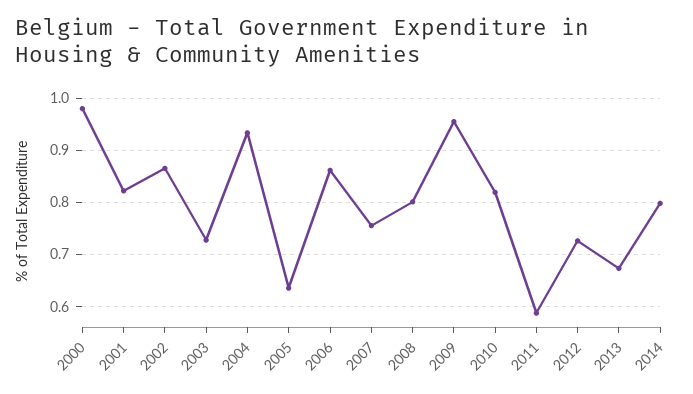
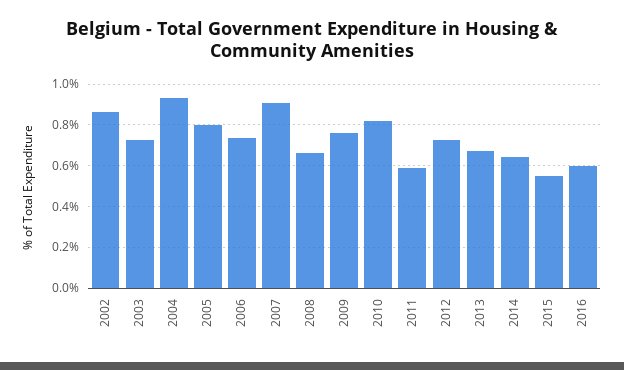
2000: 0.98 -> none
2001: 0.82 -> none
2005: 0.64 -> 0.8
2006: 0.86 -> 0.75
2007: 0.76 -> 0.9
2008: 0.8 -> 0.65
2009: 0.96 -> 0.75
2014: 0.8 -> 0.65
2015: none -> 0.55
2016: none -> 0.6

